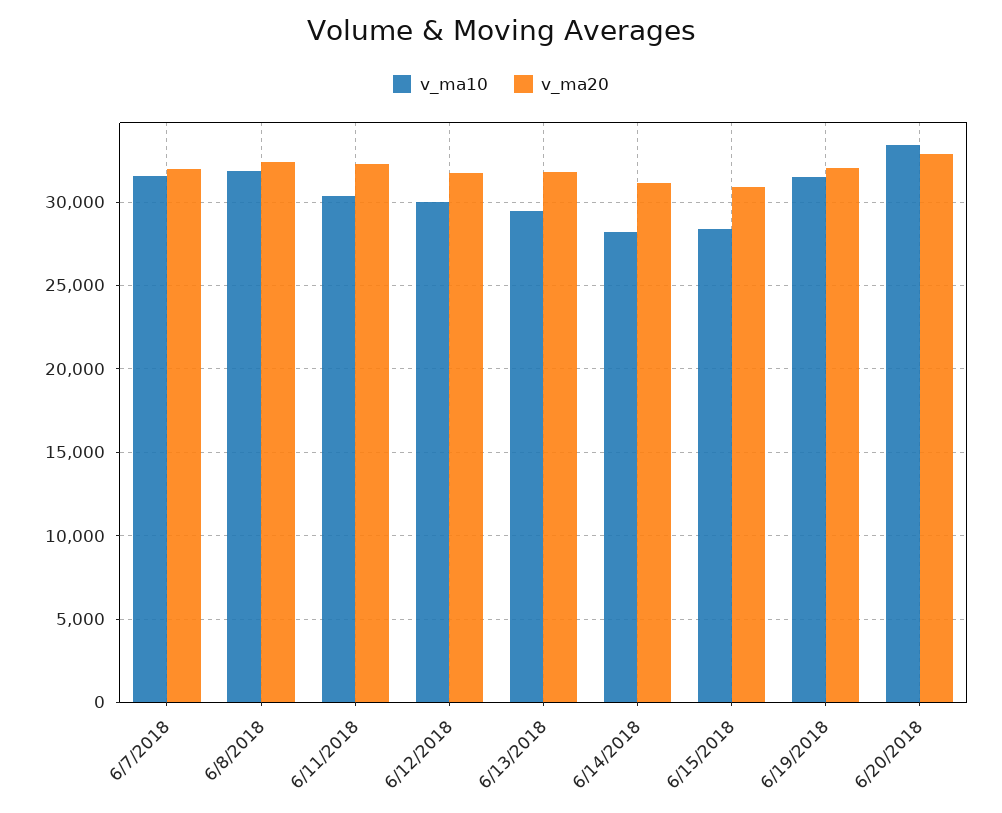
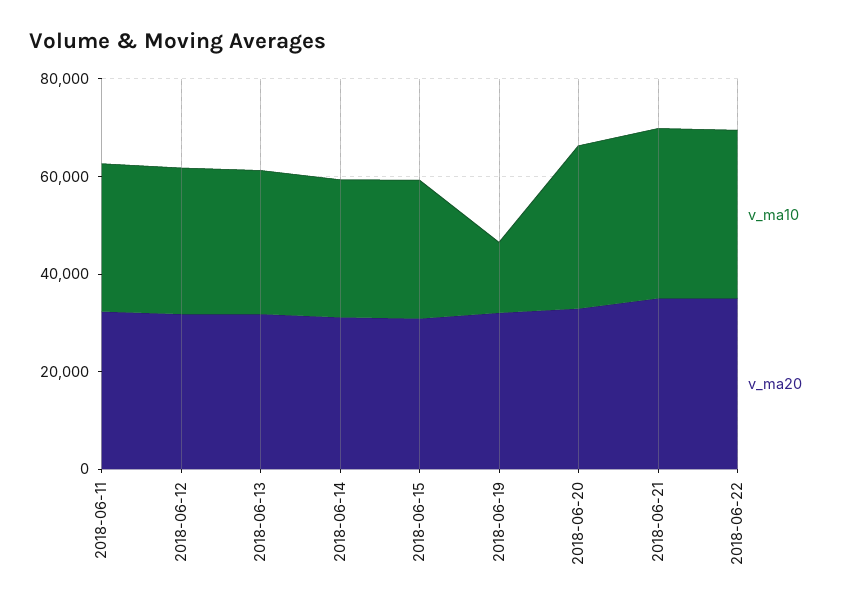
v_ma10, 6/7/2018: 31500 -> none
v_ma20, 6/7/2018: 32000 -> none
v_ma10, 6/8/2018: 32000 -> none
v_ma20, 6/8/2018: 32500 -> none
v_ma10, 6/19/2018: 31500 -> 15000
v_ma10, 2018-06-21: none -> 35000
v_ma20, 2018-06-21: none -> 35000
v_ma10, 2018-06-22: none -> 35000
v_ma20, 2018-06-22: none -> 35000

